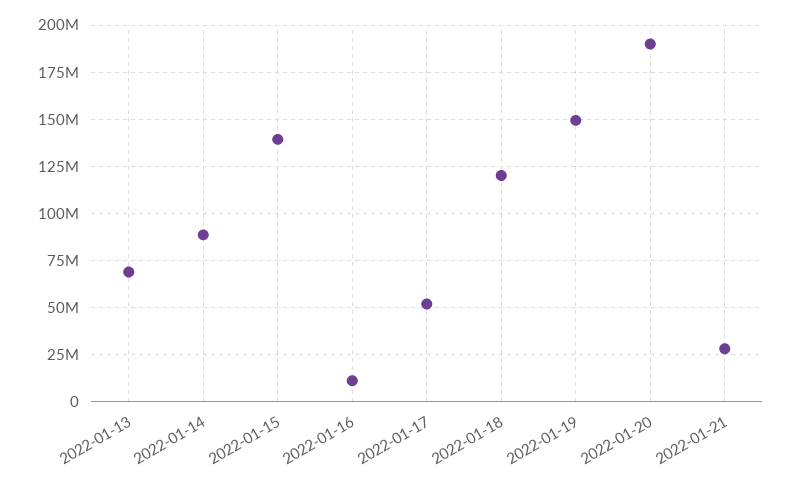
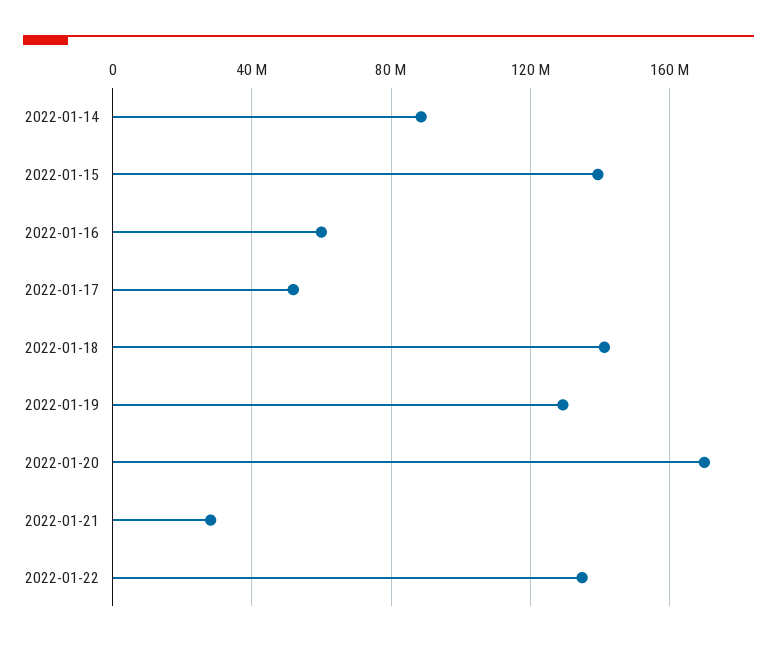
2022-01-13: 70000000 -> none
2022-01-16: 10000000 -> 60000000
2022-01-18: 120000000 -> 140000000
2022-01-19: 150000000 -> 130000000
2022-01-20: 190000000 -> 170000000
2022-01-22: none -> 135000000

